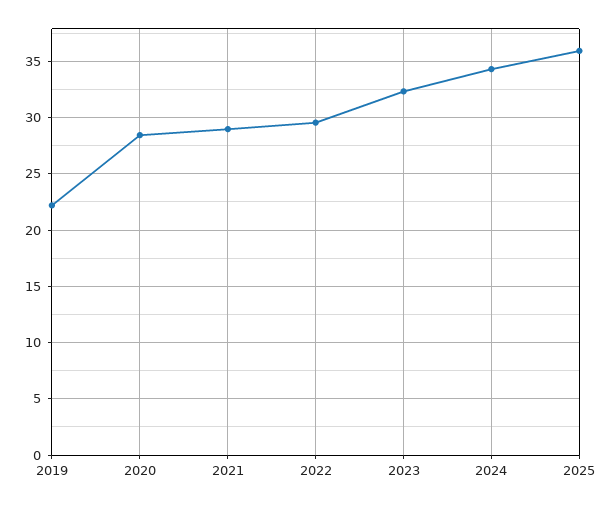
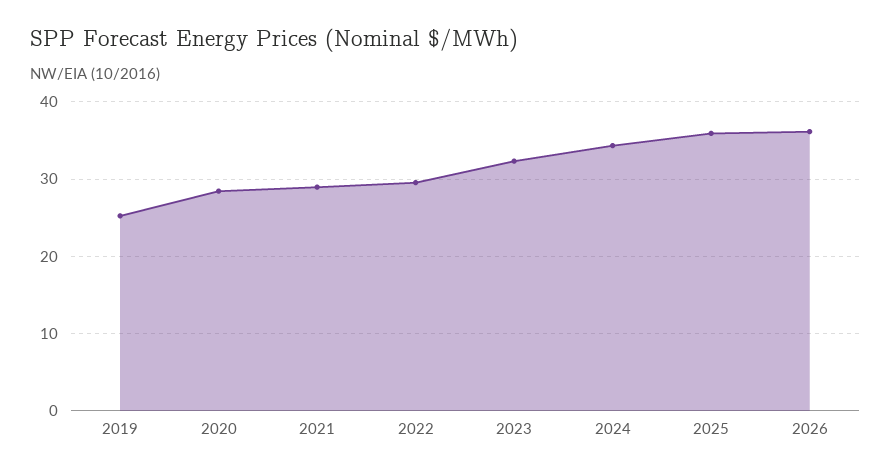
2019: 22 -> 25
2026: none -> 36

